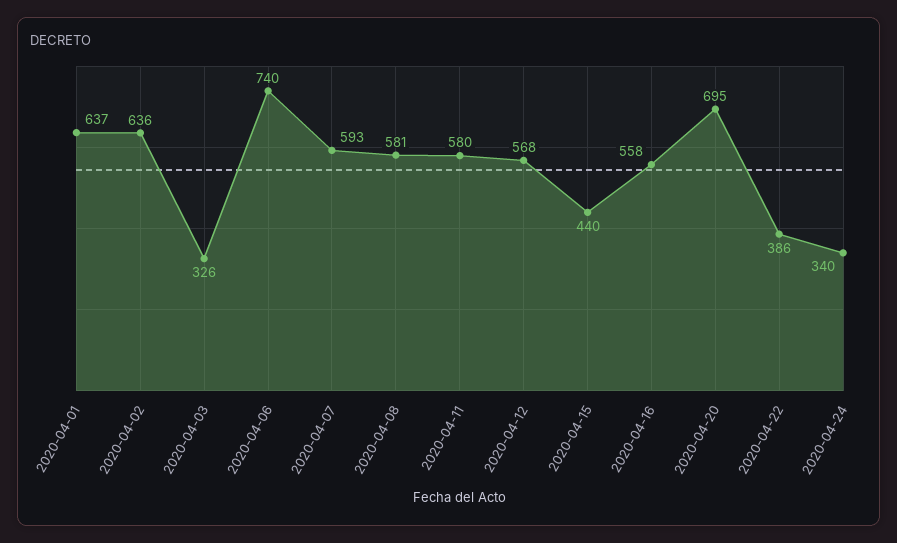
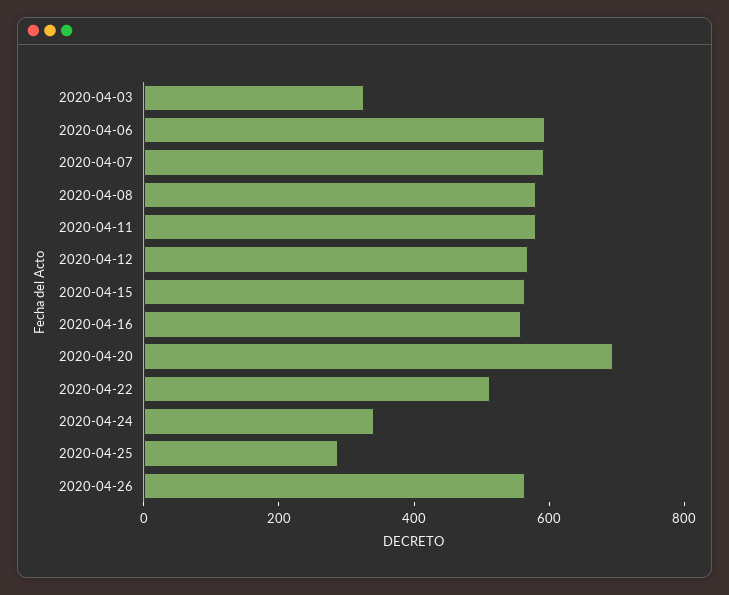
2020-04-01: 637 -> none
2020-04-02: 636 -> none
2020-04-06: 740 -> 600
2020-04-15: 440 -> 550
2020-04-22: 386 -> 500
2020-04-25: none -> 300
2020-04-26: none -> 550

